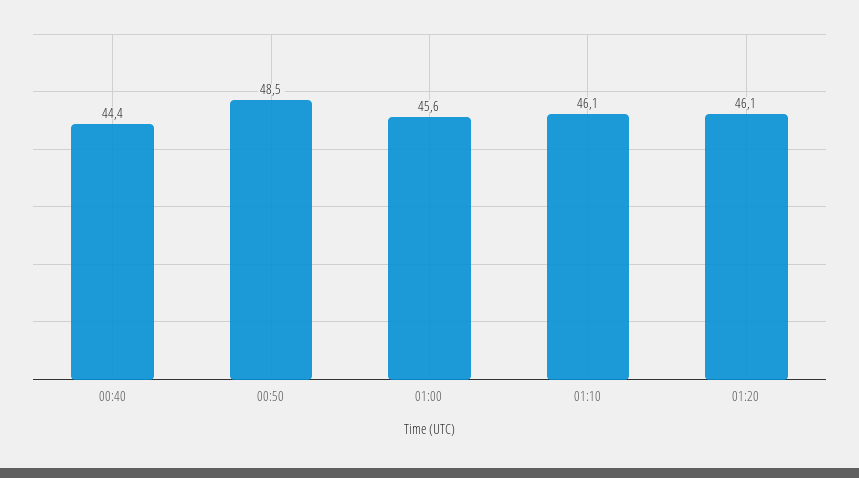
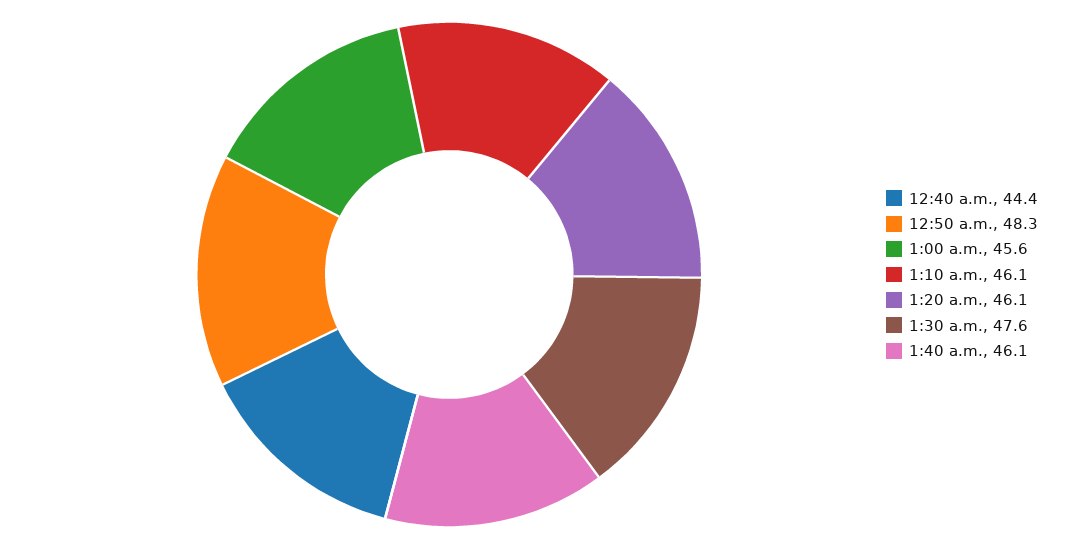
00:50: 48.5 -> 48.3
1:30 a.m.: none -> 47.6
1:40 a.m.: none -> 46.1

